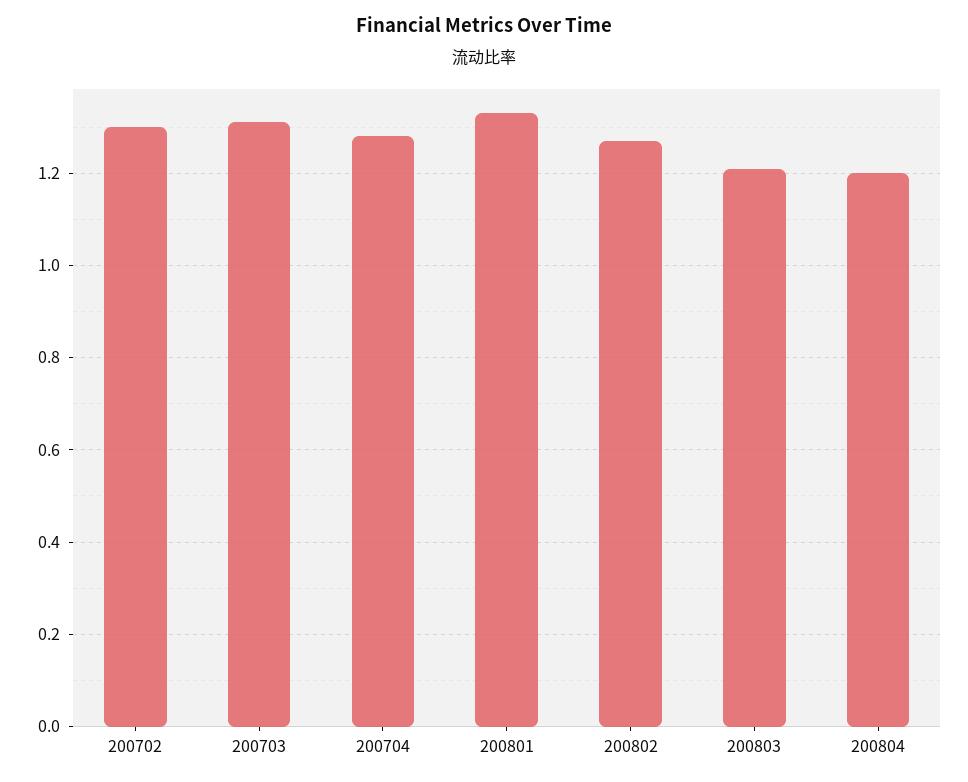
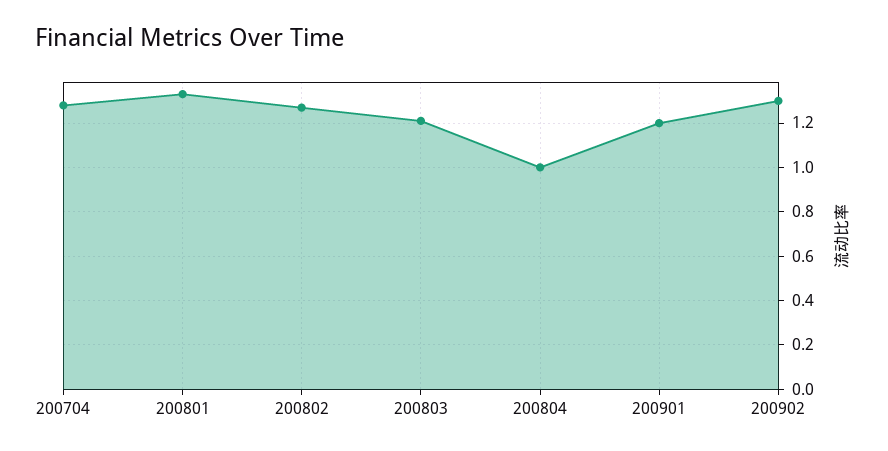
200702: 1.3 -> none
200703: 1.3 -> none
200804: 1.2 -> 1
200901: none -> 1.2
200902: none -> 1.3

